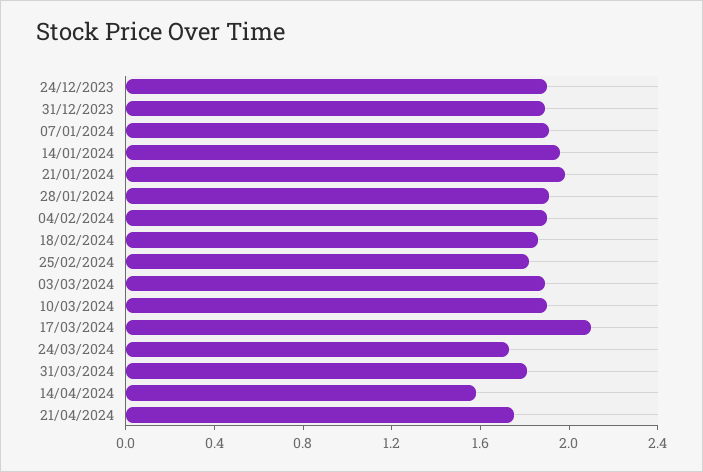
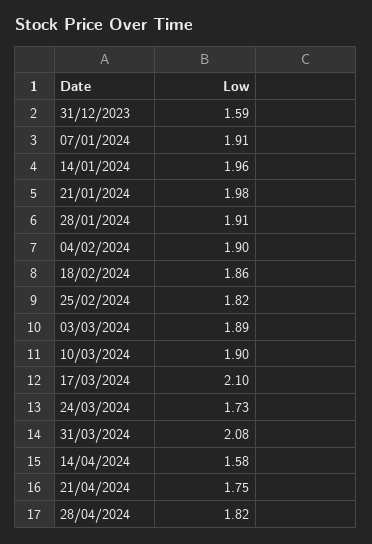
24/12/2023: 1.9 -> none
31/12/2023: 1.9 -> 1.59
31/03/2024: 1.8 -> 2.08
28/04/2024: none -> 1.82

